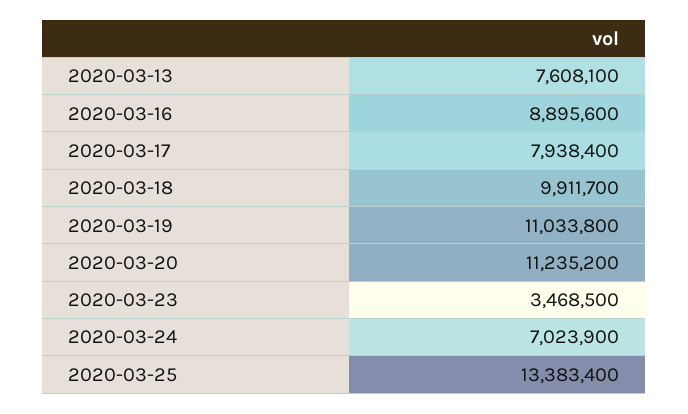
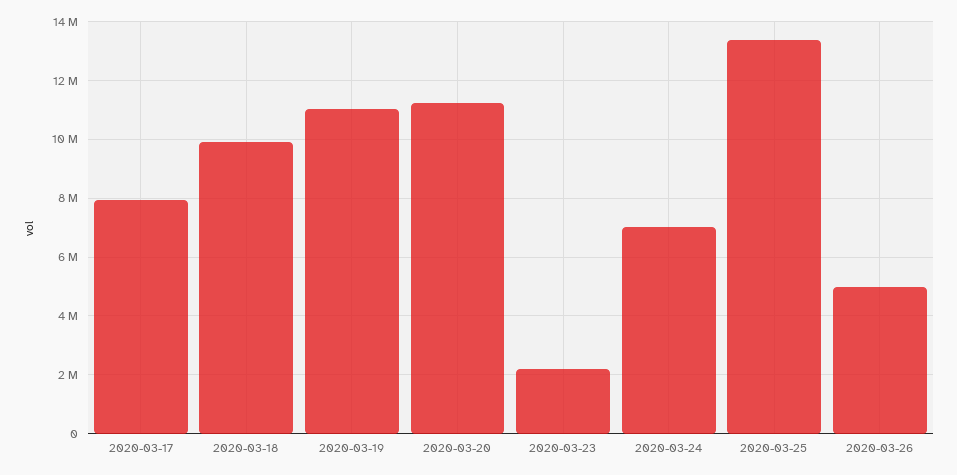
2020-03-13: 7608100 -> none
2020-03-16: 8895600 -> none
2020-03-23: 3468500 -> 2250000
2020-03-26: none -> 5000000

